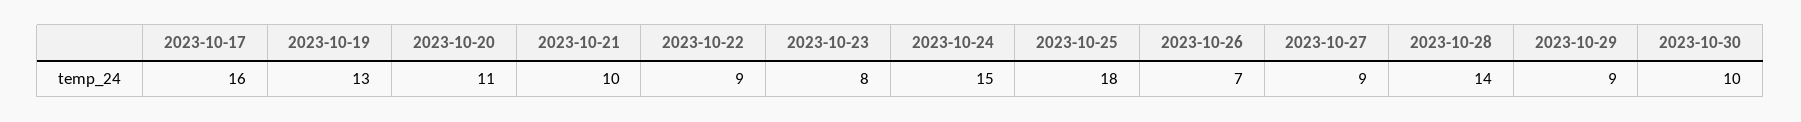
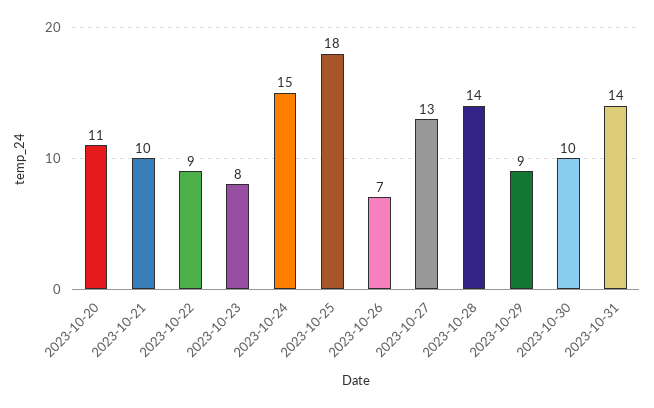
2023-10-17: 16 -> none
2023-10-19: 13 -> none
2023-10-27: 9 -> 13
2023-10-31: none -> 14

